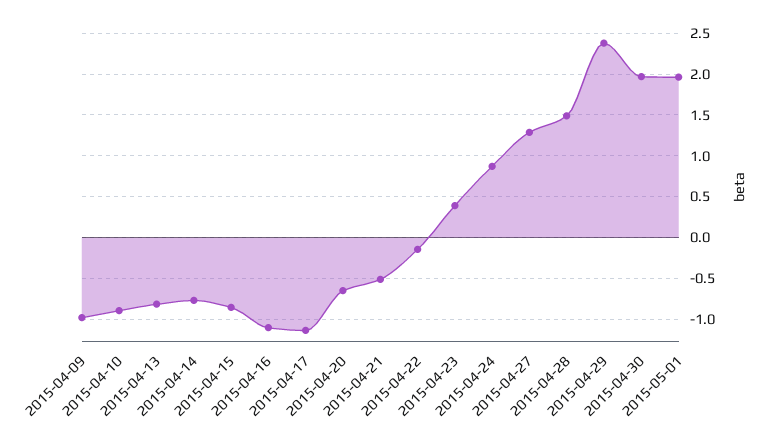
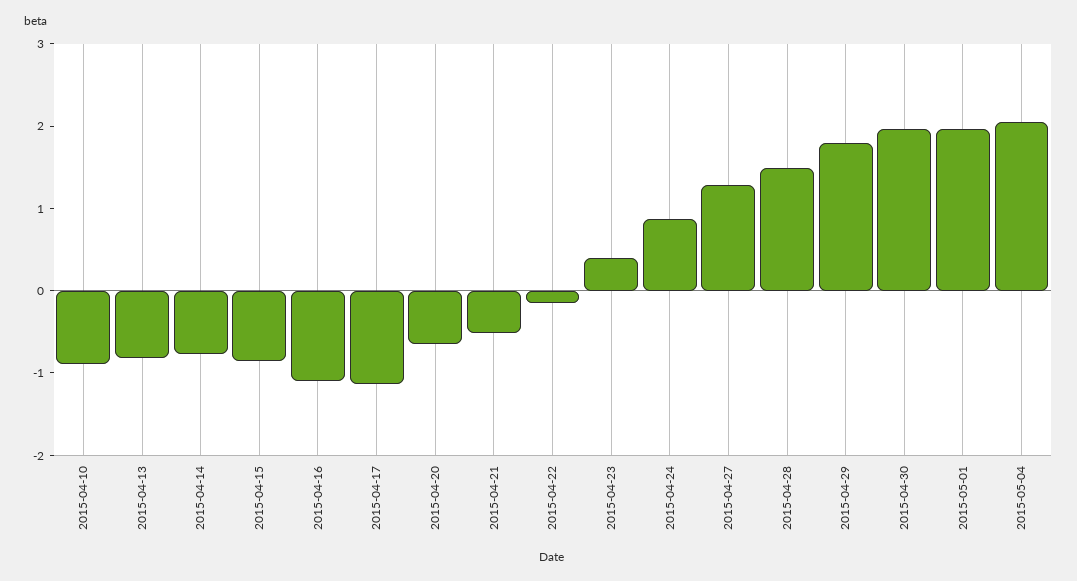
2015-04-09: -1 -> none
2015-04-29: 2.4 -> 1.8
2015-05-04: none -> 2

